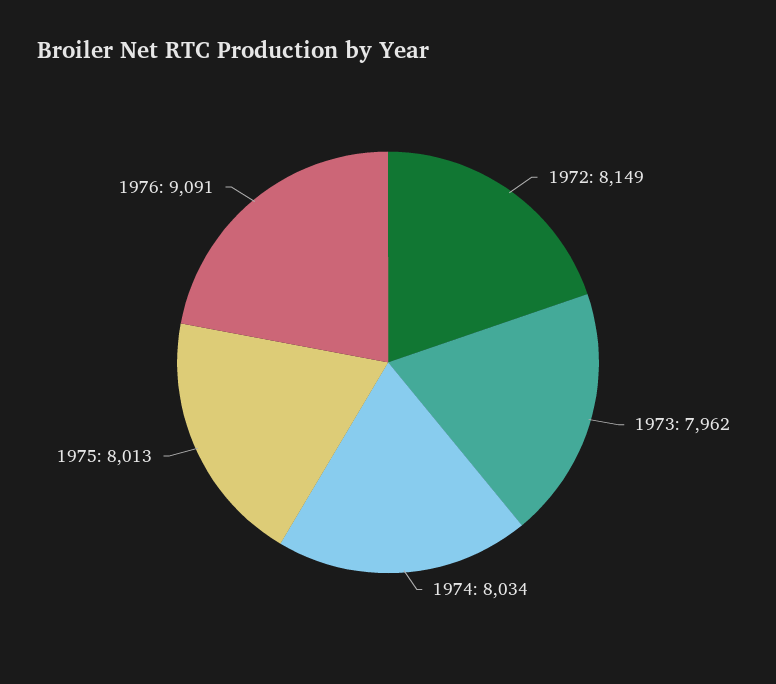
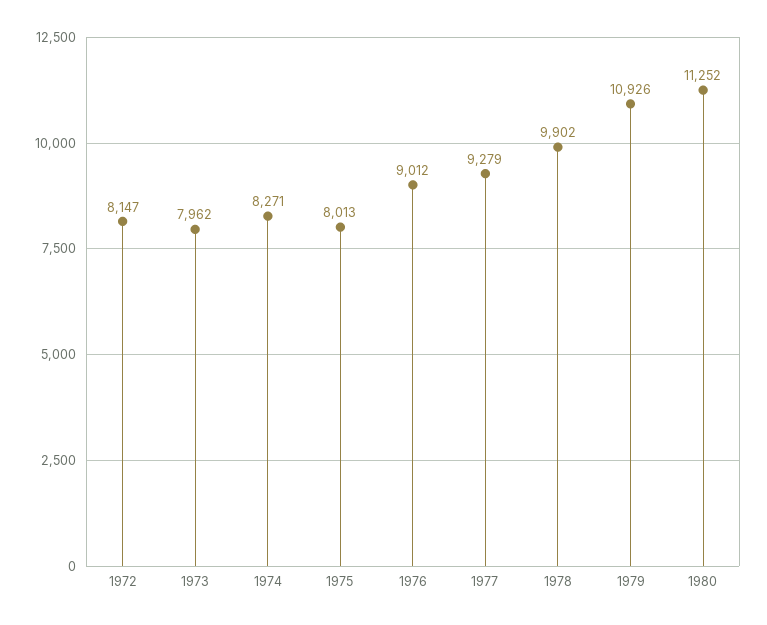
1972: 8149 -> 8147
1974: 8034 -> 8271
1976: 9091 -> 9012
1977: none -> 9279
1978: none -> 9902
1979: none -> 10926
1980: none -> 11252

